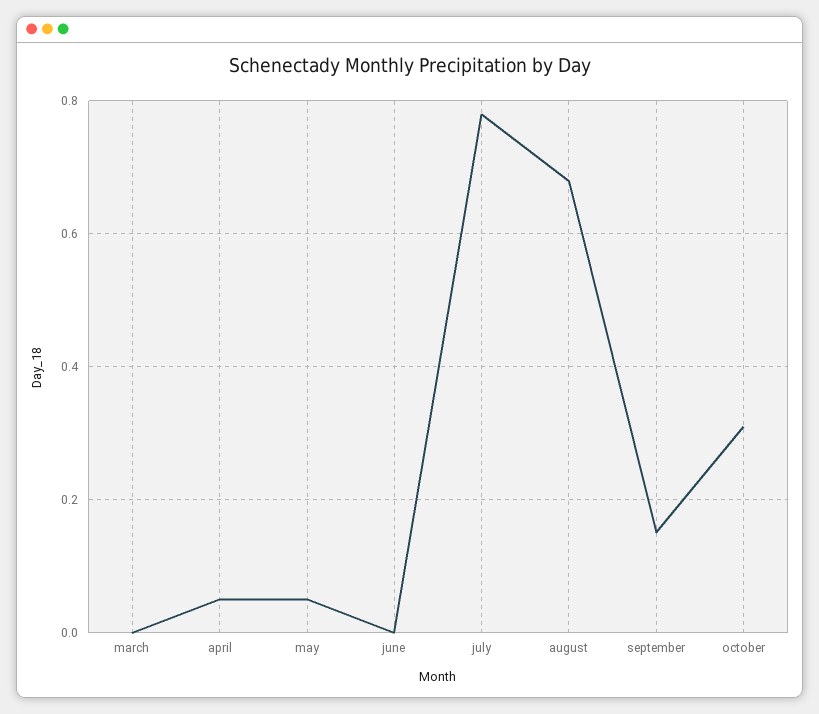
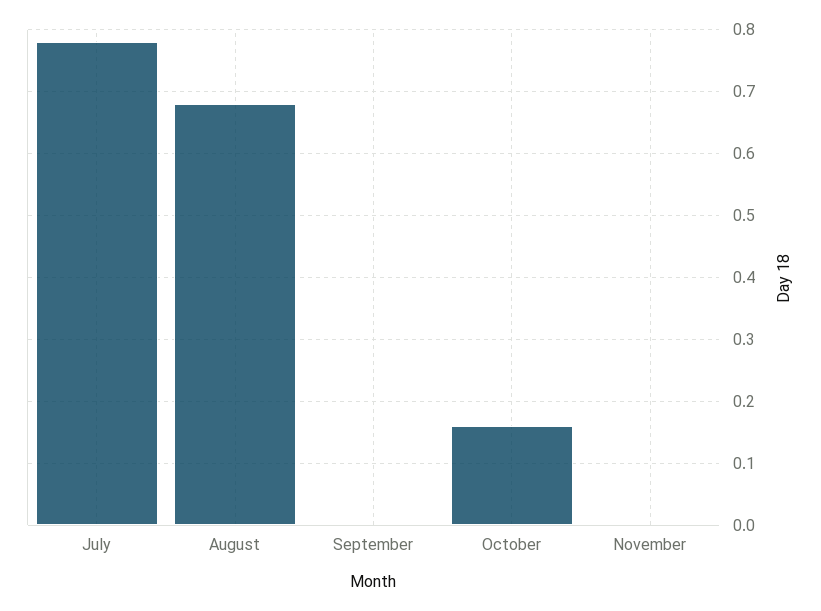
march: 0 -> none
april: 0.05 -> none
may: 0.05 -> none
june: 0 -> none
september: 0.15 -> 0
october: 0.3 -> 0.16
November: none -> 0

